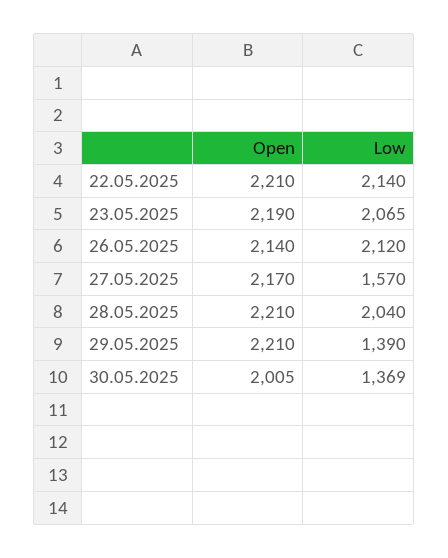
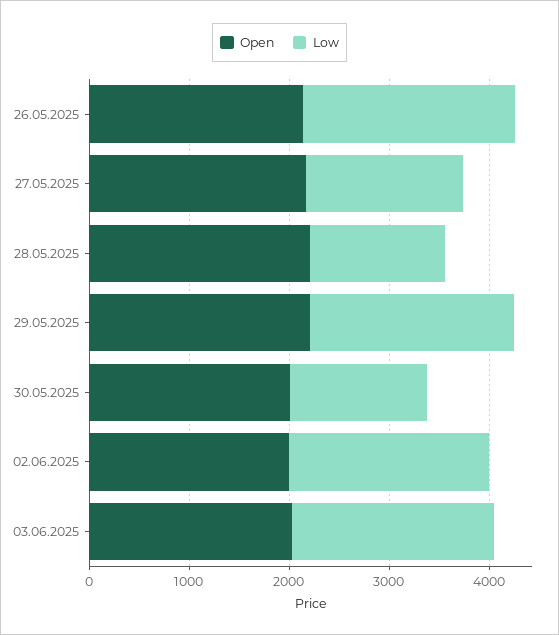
Open, 22.05.2025: 2210 -> none
Low, 22.05.2025: 2140 -> none
Open, 23.05.2025: 2190 -> none
Low, 23.05.2025: 2065 -> none
Low, 28.05.2025: 2040 -> 1400
Low, 29.05.2025: 1390 -> 2000
Open, 02.06.2025: none -> 2000
Low, 02.06.2025: none -> 2000
Open, 03.06.2025: none -> 2000
Low, 03.06.2025: none -> 2000

